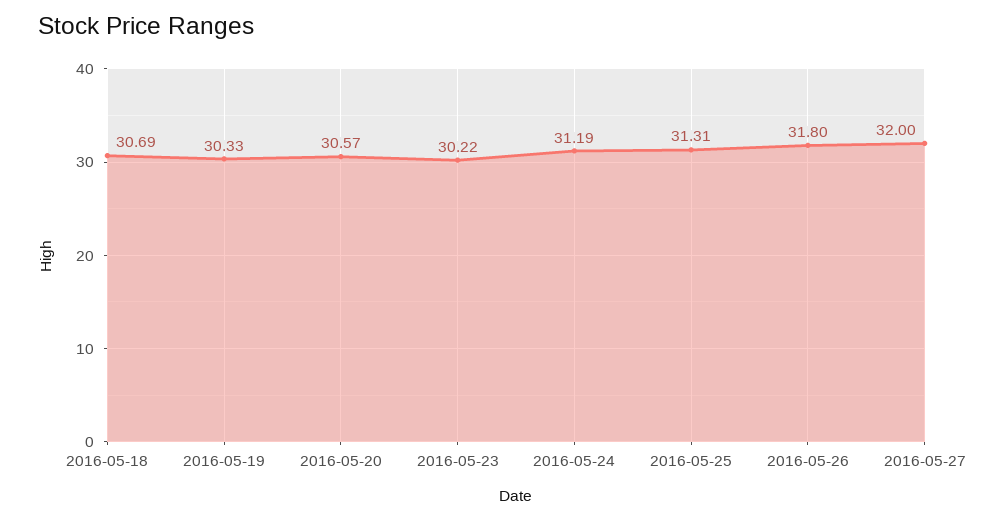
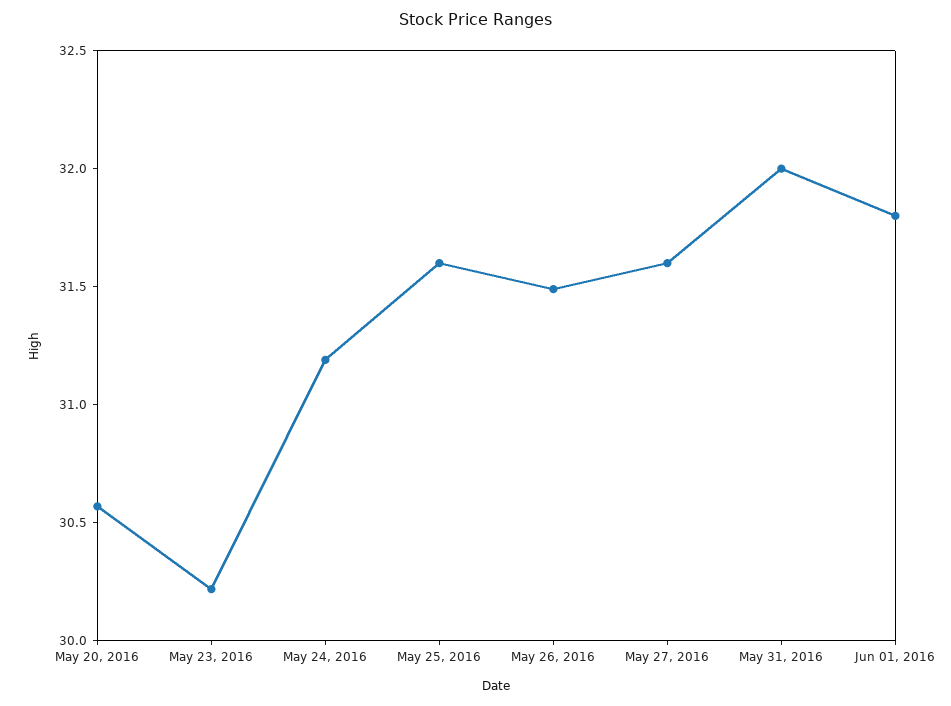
2016-05-18: 30.69 -> none
2016-05-19: 30.33 -> none
2016-05-25: 31.31 -> 31.6
2016-05-26: 31.8 -> 31.5
2016-05-27: 32 -> 31.6
May 31, 2016: none -> 32
Jun 01, 2016: none -> 31.8

